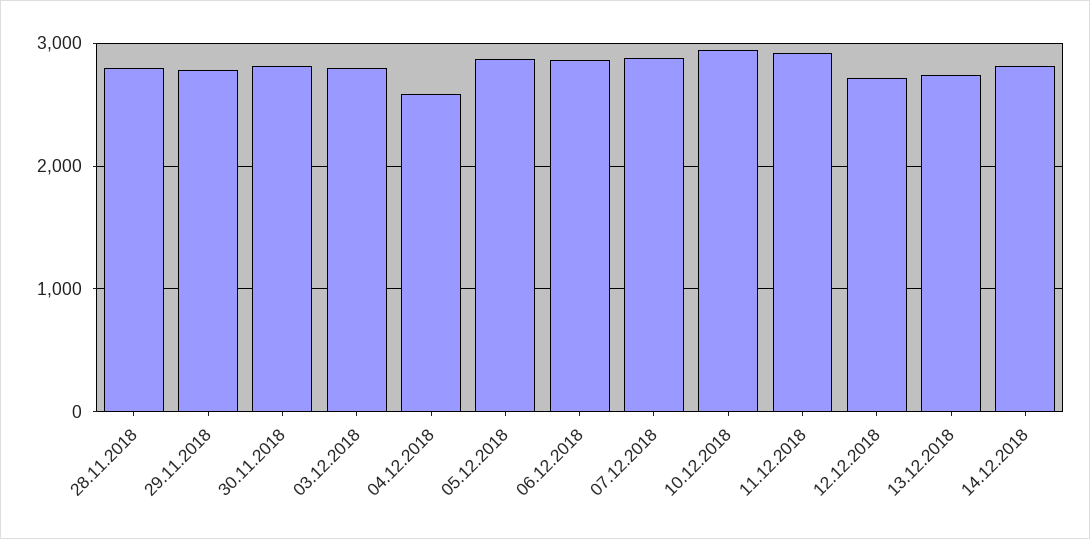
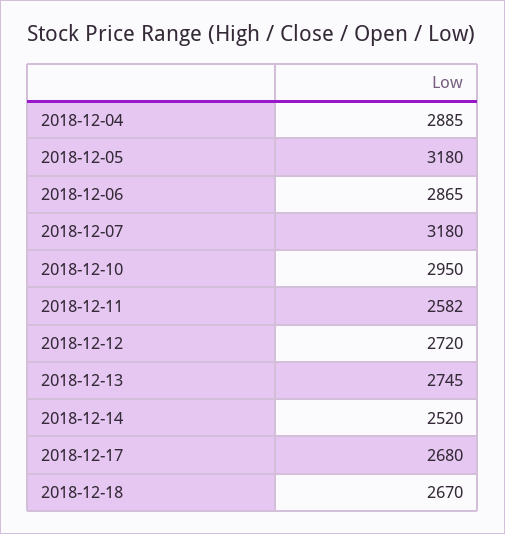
28.11.2018: 2800 -> none
29.11.2018: 2800 -> none
30.11.2018: 2800 -> none
03.12.2018: 2800 -> none
04.12.2018: 2600 -> 2885
05.12.2018: 2900 -> 3180
07.12.2018: 2900 -> 3180
11.12.2018: 2900 -> 2582
14.12.2018: 2800 -> 2520
2018-12-17: none -> 2680
2018-12-18: none -> 2670

